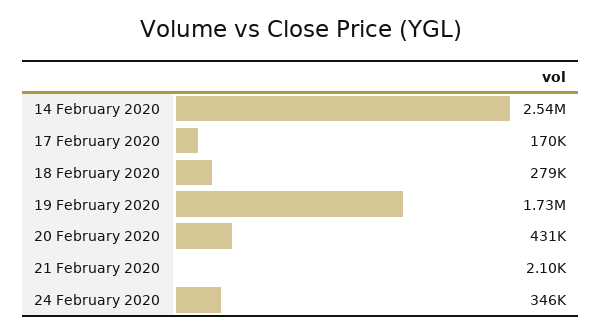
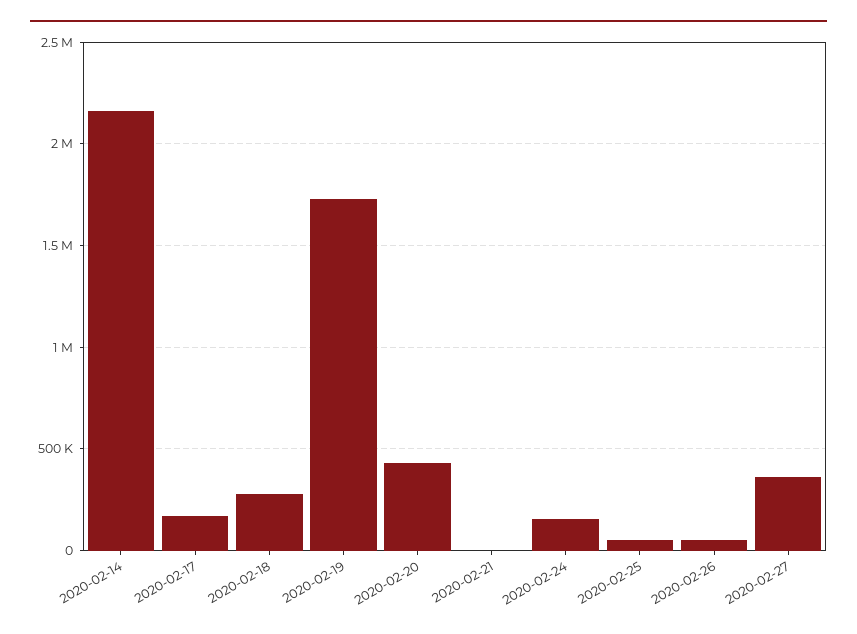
14 February 2020: 2540000 -> 2150000
24 February 2020: 346000 -> 150000
2020-02-25: none -> 50000
2020-02-26: none -> 50000
2020-02-27: none -> 350000

